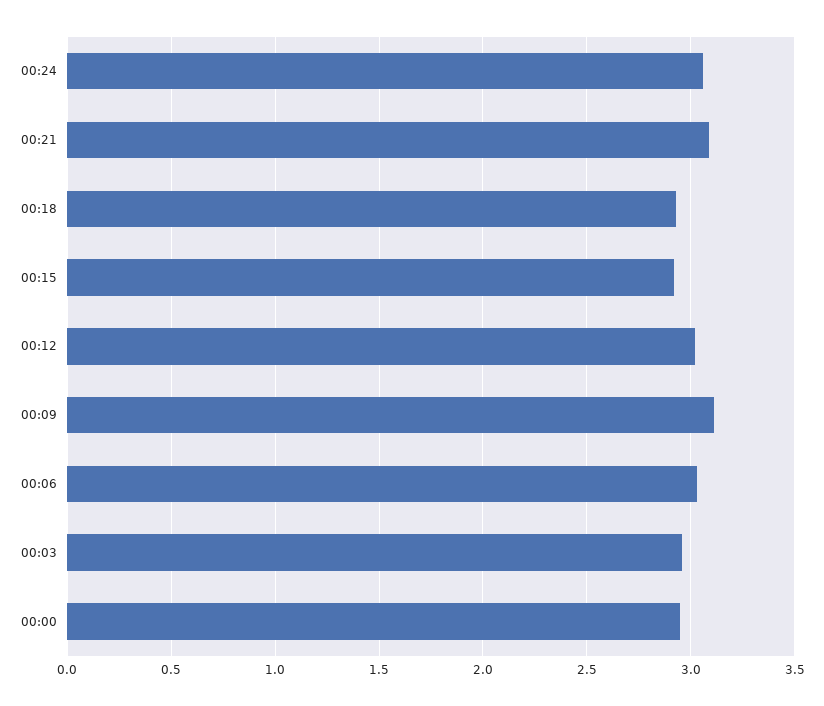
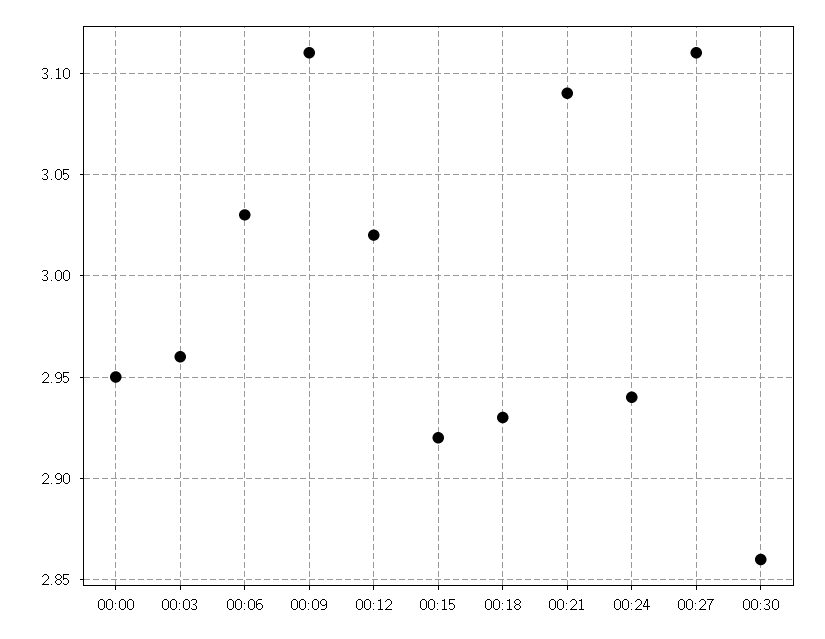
00:24: 3.05 -> 2.94
00:27: none -> 3.11
00:30: none -> 2.86

